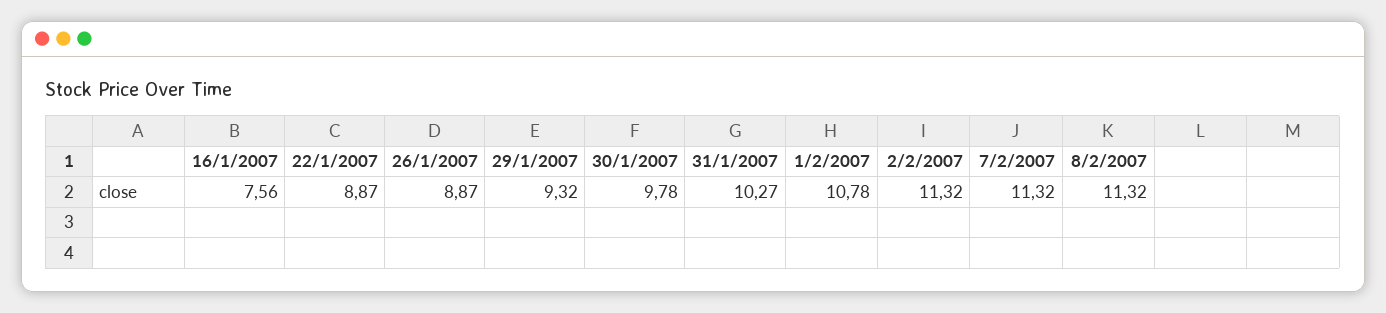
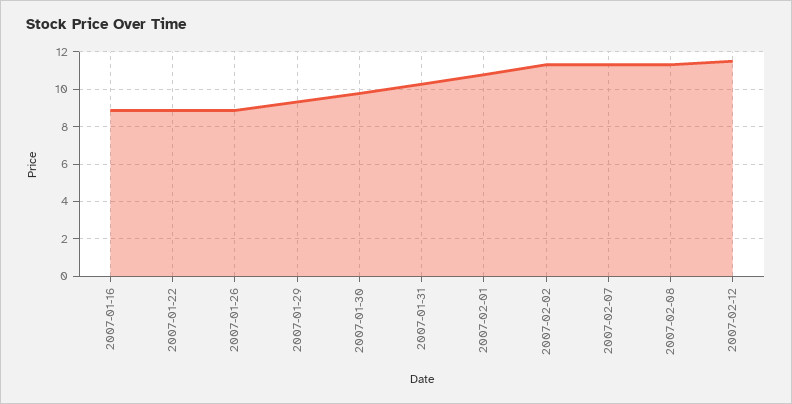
16/1/2007: 7.56 -> 9
2007-02-12: none -> 11.5

